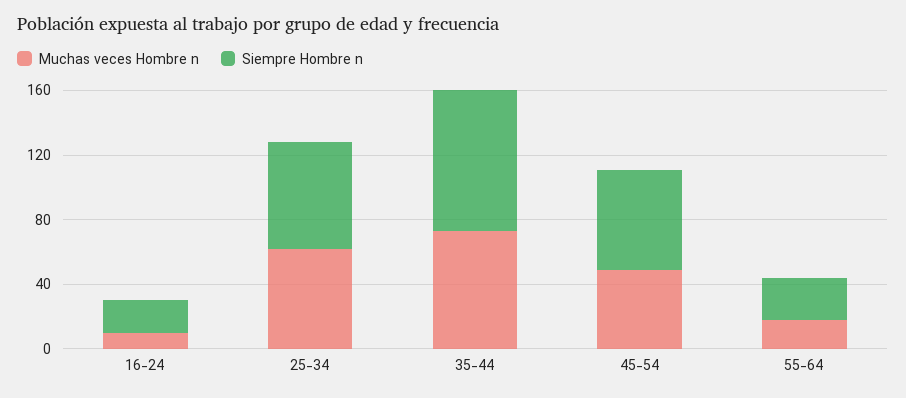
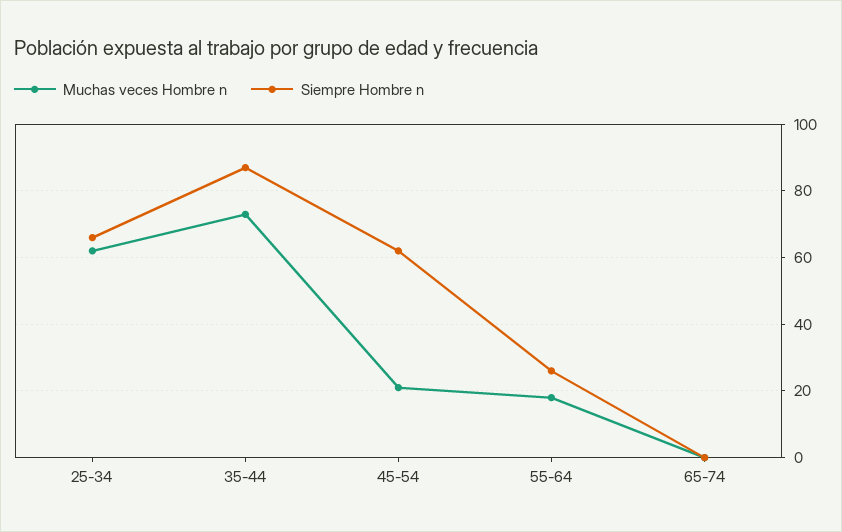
Muchas veces Hombre n, 16-24: 10 -> none
Siempre Hombre n, 16-24: 20 -> none
Muchas veces Hombre n, 45-54: 50 -> 20
Muchas veces Hombre n, 65-74: none -> 0
Siempre Hombre n, 65-74: none -> 0

